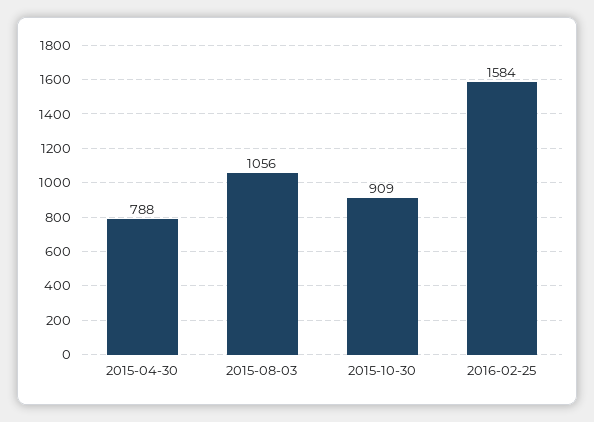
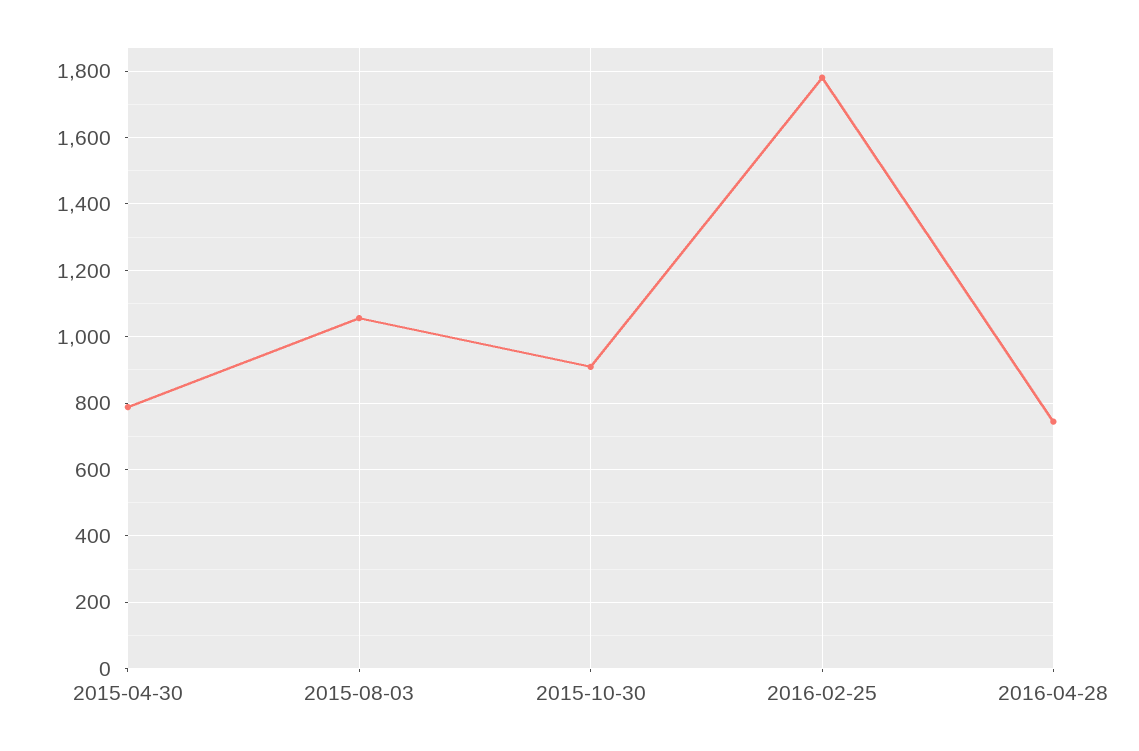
2016-02-25: 1584 -> 1780
2016-04-28: none -> 740

